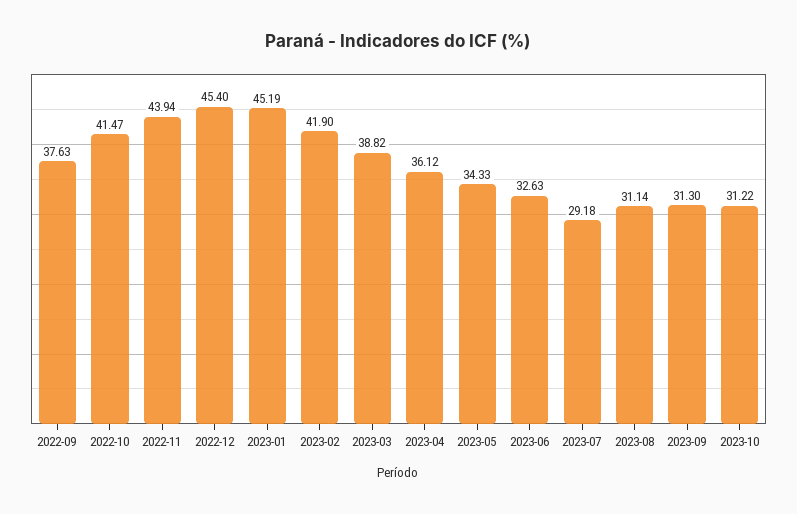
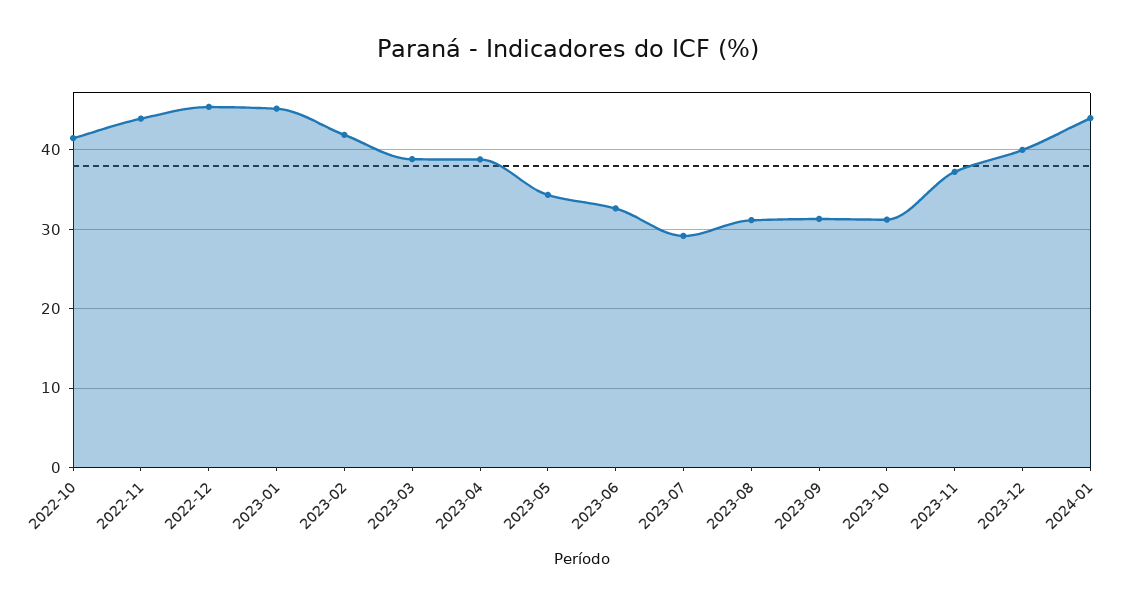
2022-09: 37.63 -> none
2023-04: 36.12 -> 39
2023-11: none -> 37
2023-12: none -> 40
2024-01: none -> 44

